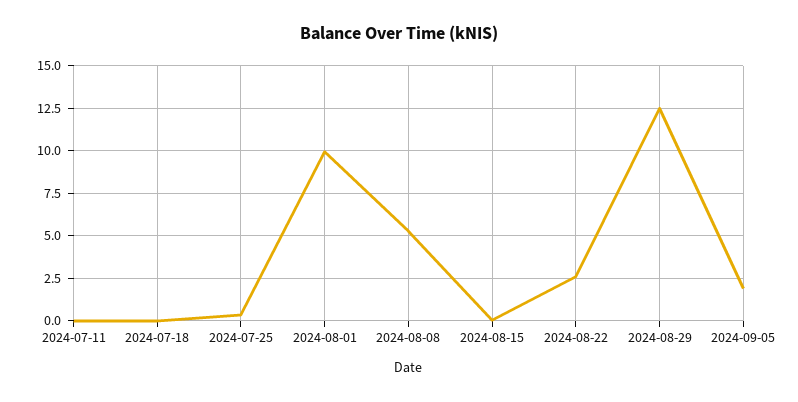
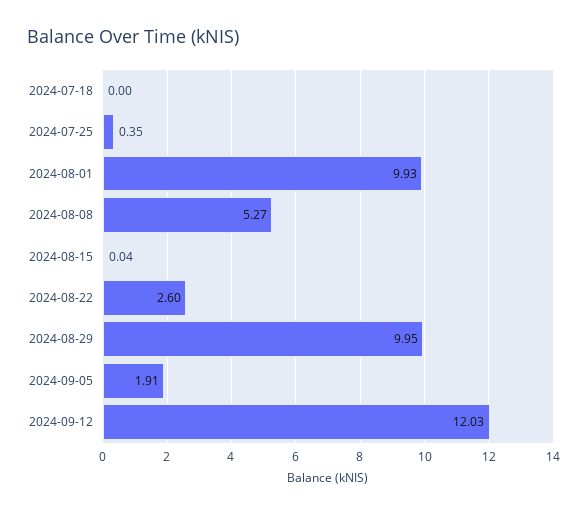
2024-07-11: 0 -> none
2024-08-29: 12.5 -> 9.95
2024-09-12: none -> 12.03

